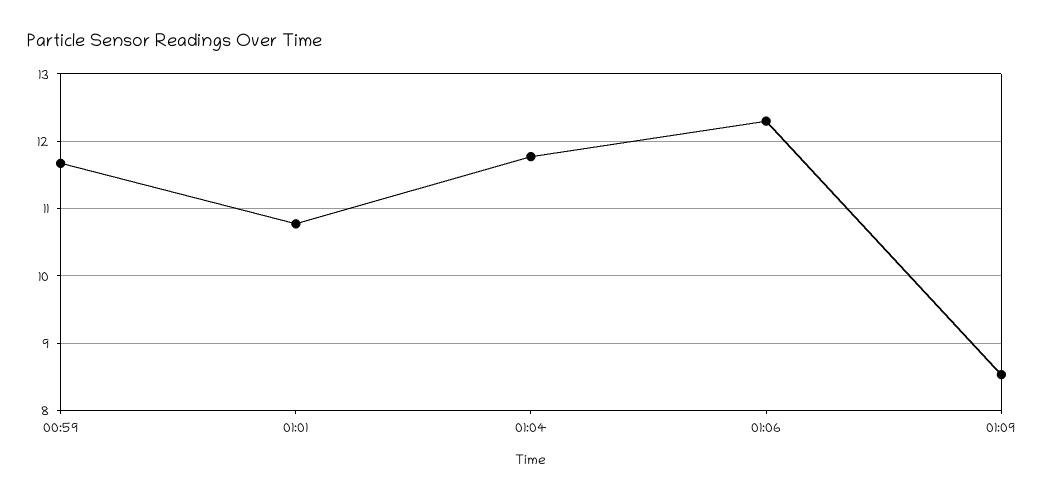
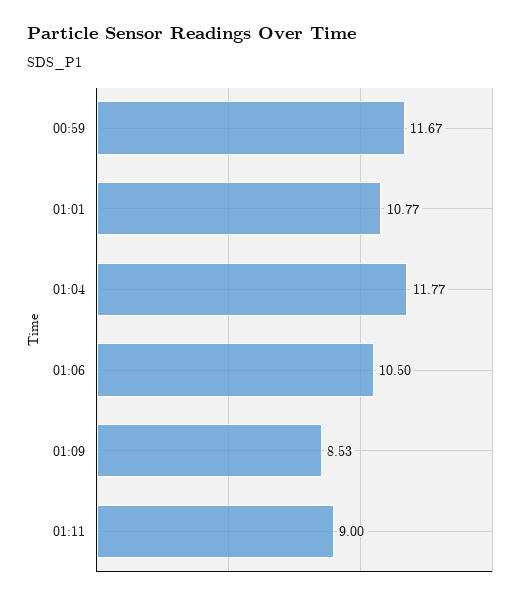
01:06: 12.3 -> 10.5
01:11: none -> 9

